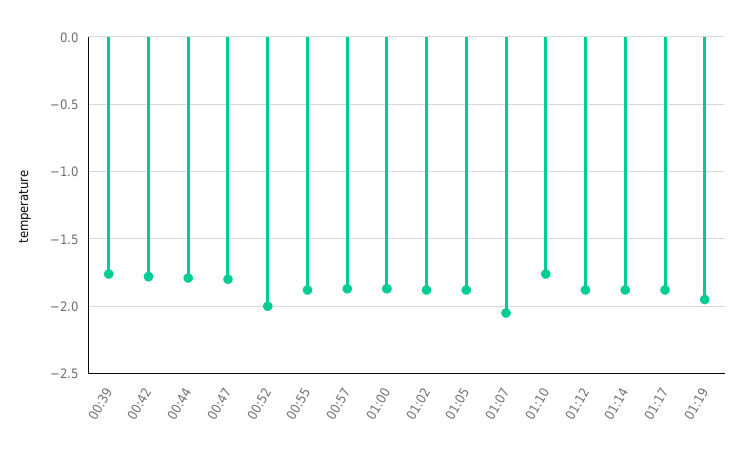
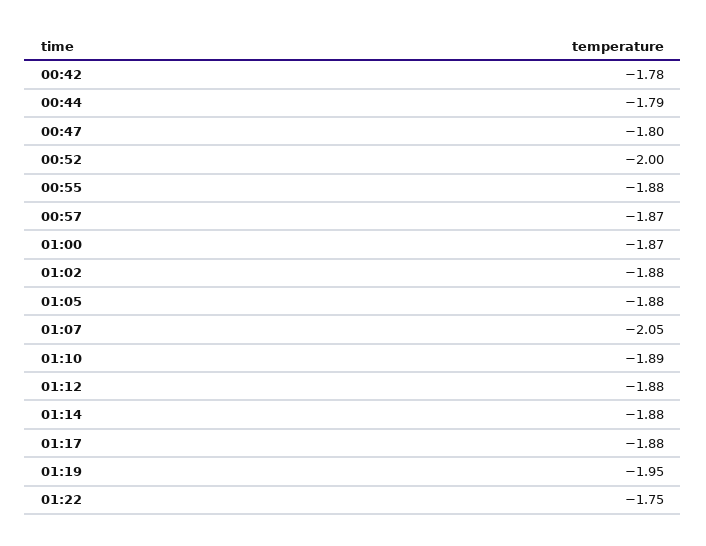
00:39: -1.75 -> none
01:10: -1.75 -> -1.89
01:22: none -> -1.75

